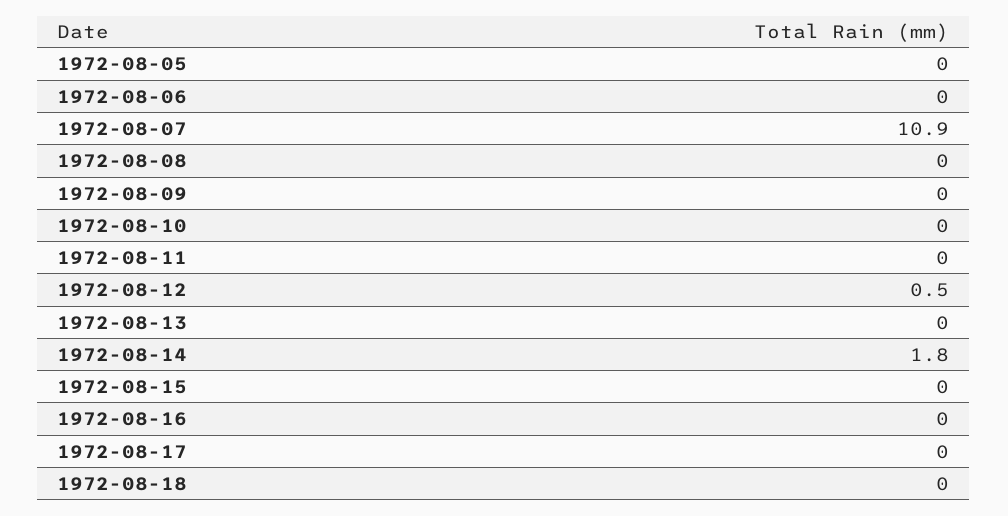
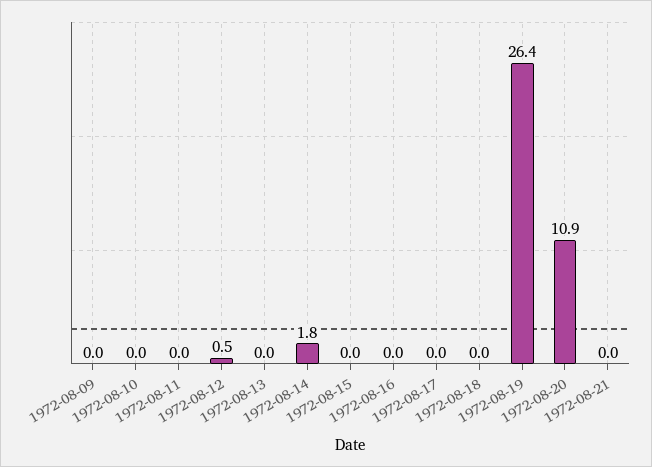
1972-08-05: 0 -> none
1972-08-06: 0 -> none
1972-08-07: 10.9 -> none
1972-08-08: 0 -> none
1972-08-19: none -> 26.4
1972-08-20: none -> 10.9
1972-08-21: none -> 0

